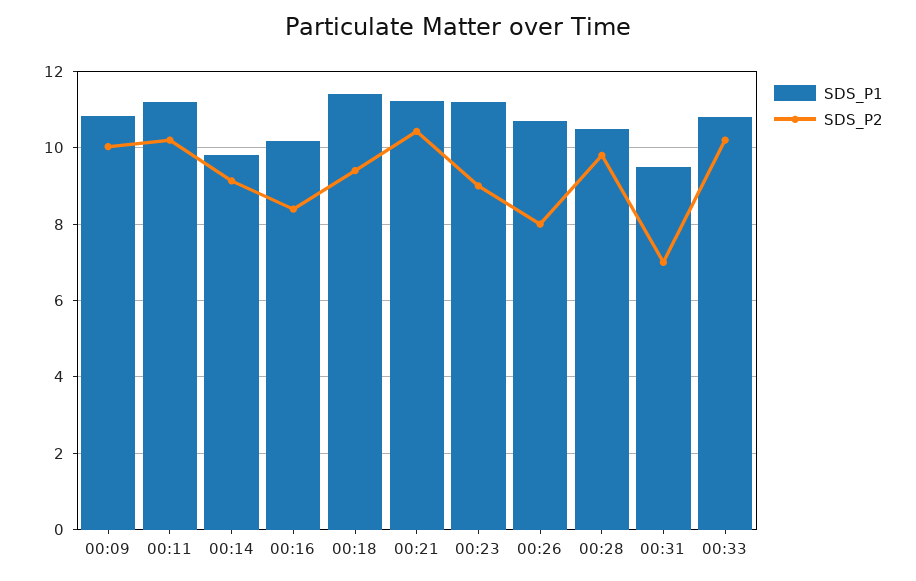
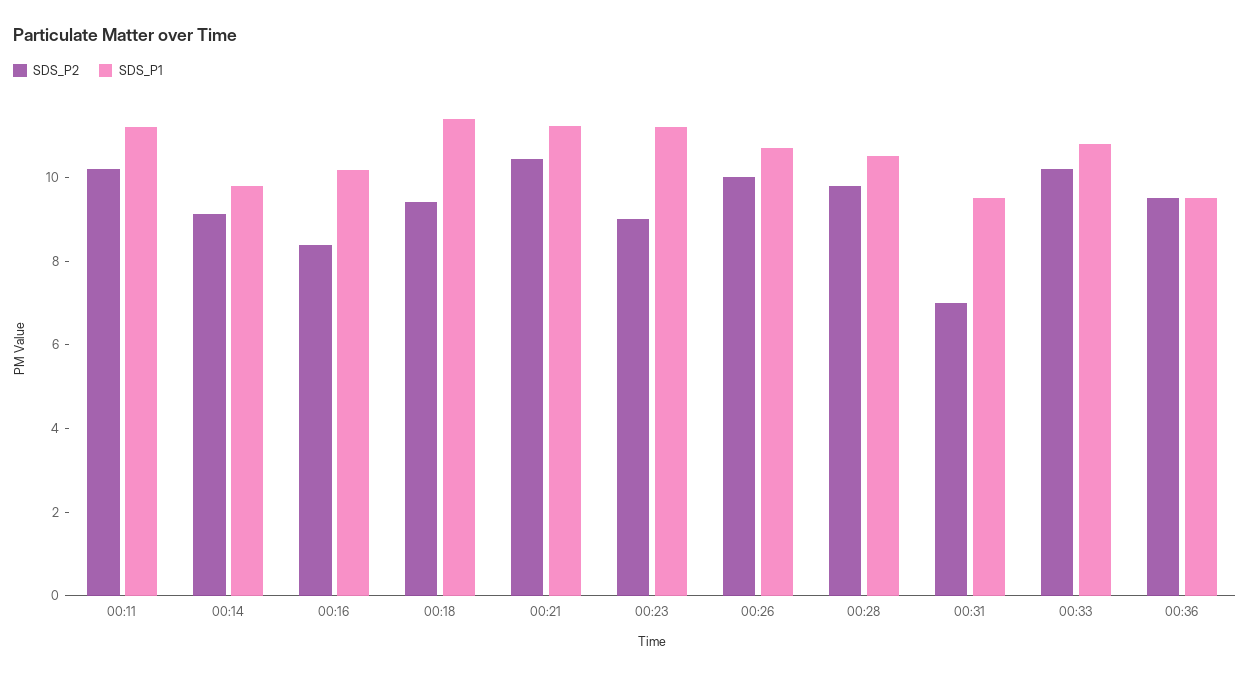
SDS_P1, 00:09: 10.8 -> none
SDS_P2, 00:09: 10 -> none
SDS_P2, 00:26: 8 -> 10
SDS_P2, 00:36: none -> 9.5
SDS_P1, 00:36: none -> 9.5

